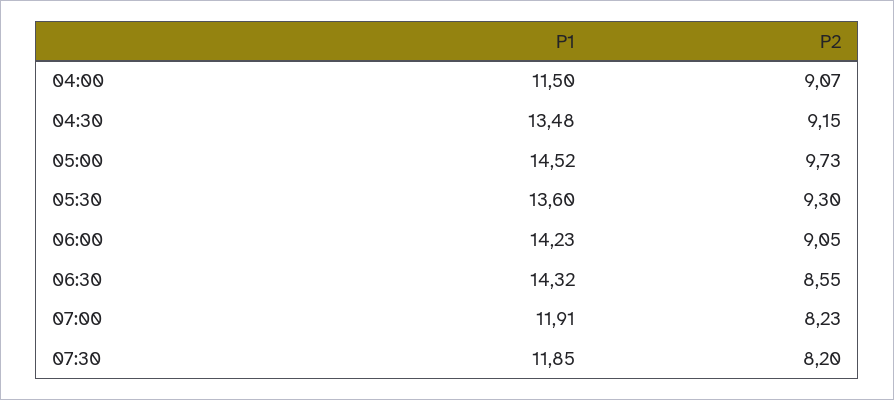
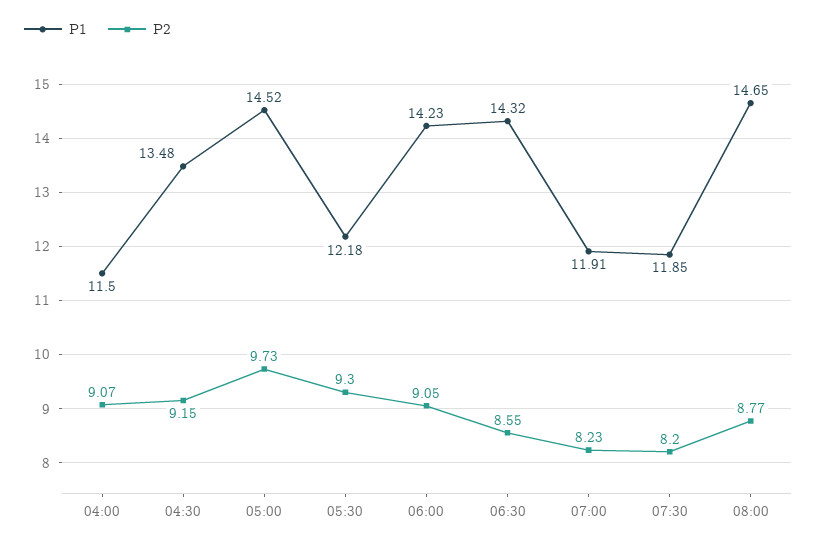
P1, 05:30: 13.6 -> 12.18
P1, 08:00: none -> 14.65
P2, 08:00: none -> 8.77

